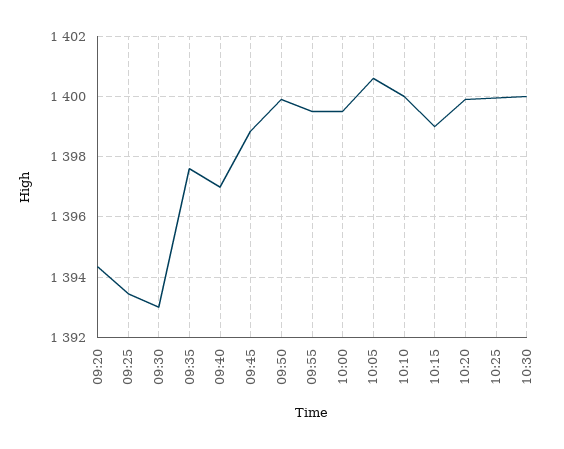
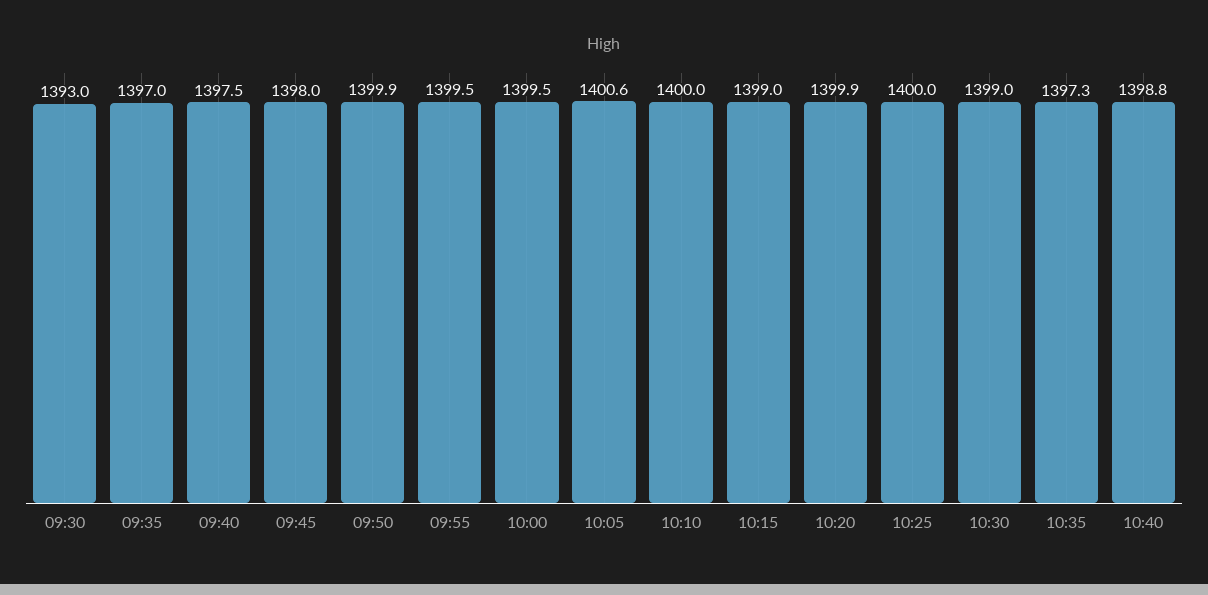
09:20: 1394.4 -> none
09:25: 1393.4 -> none
09:35: 1397.6 -> 1397
09:40: 1397 -> 1397.5
09:45: 1398.8 -> 1398
10:30: 1400 -> 1399
10:35: none -> 1397.3
10:40: none -> 1398.8

